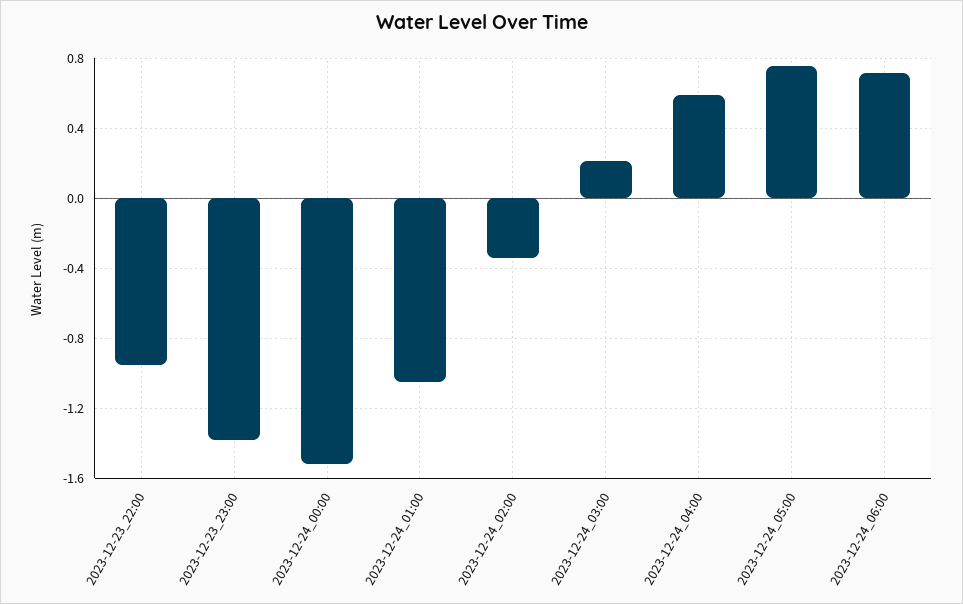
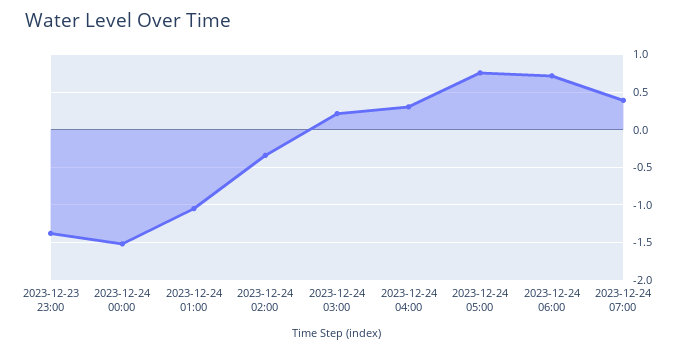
2023-12-23_22:00: -0.95 -> none
2023-12-24_04:00: 0.6 -> 0.3
2023-12-24 07:00: none -> 0.4

